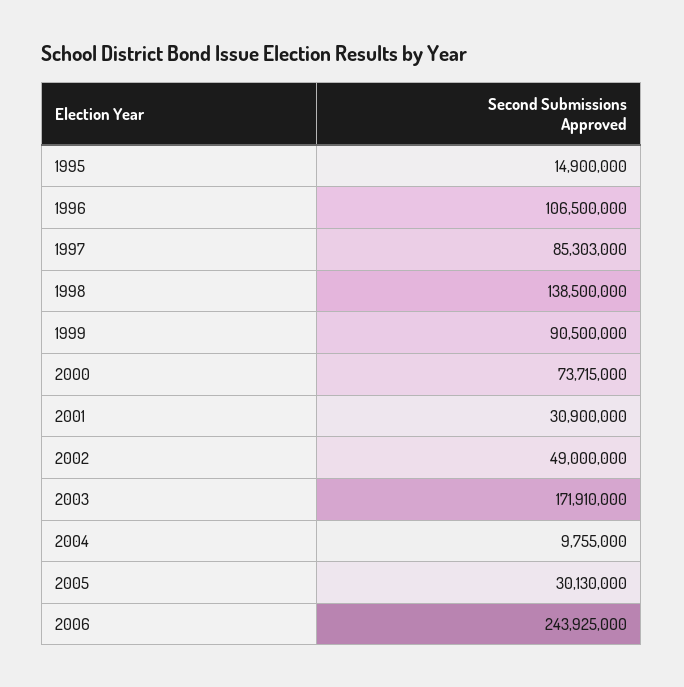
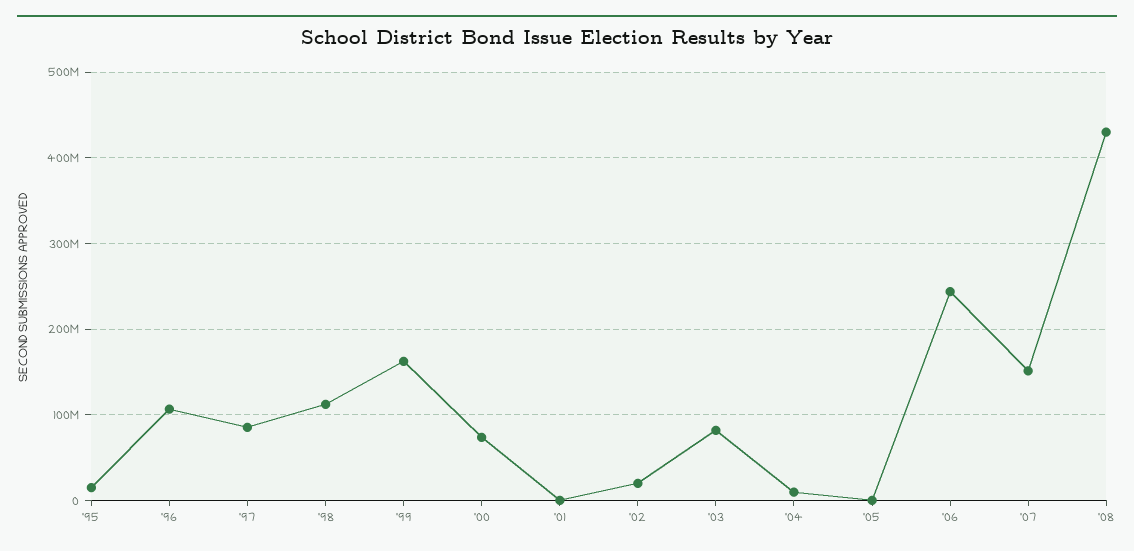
1998: 138500000 -> 110000000
1999: 90500000 -> 160000000
2001: 30900000 -> 0
2002: 49000000 -> 20000000
2003: 171910000 -> 80000000
2005: 30130000 -> 0
'07: none -> 150000000
'08: none -> 430000000

